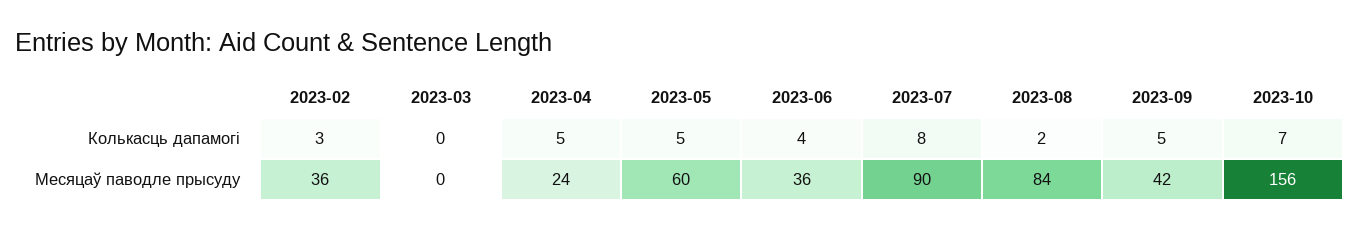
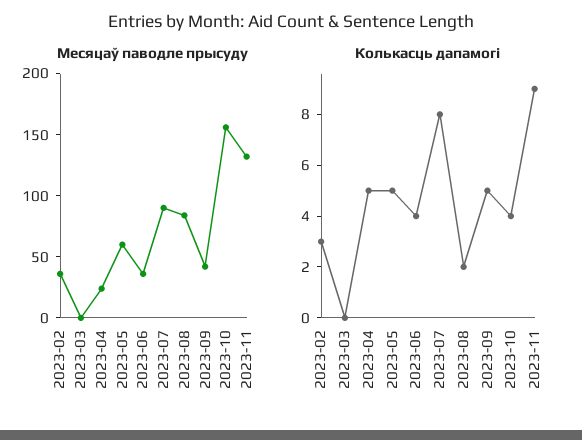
Колькасць дапамогі, 2023-10: 7 -> 4
Месяцаў паводле прысуду, 2023-11: none -> 130
Колькасць дапамогі, 2023-11: none -> 9

